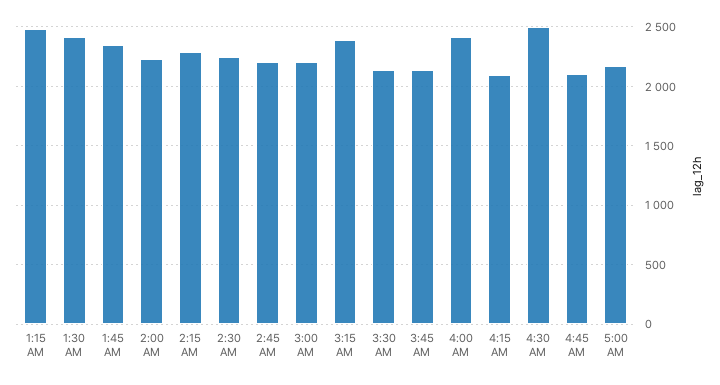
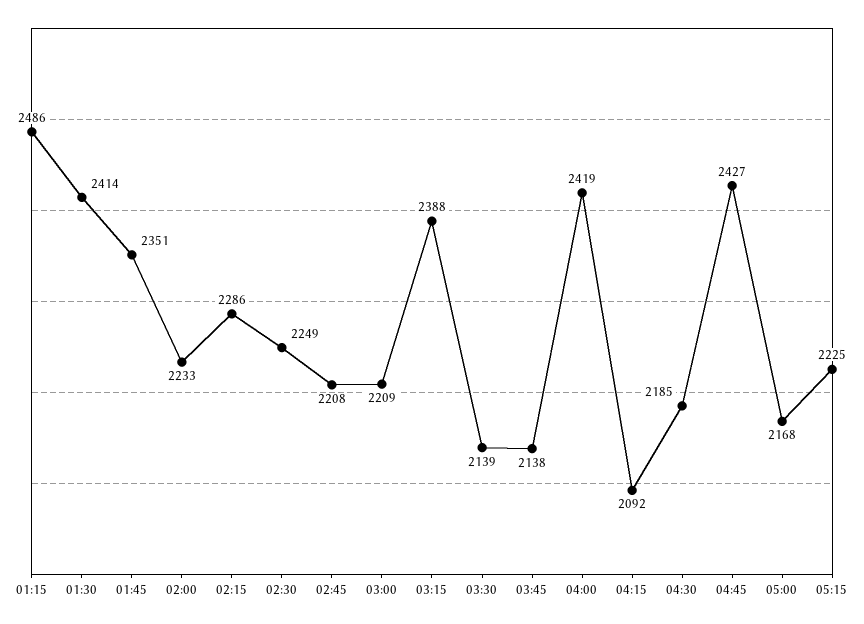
4:30 AM: 2500 -> 2185
4:45 AM: 2100 -> 2427
05:15: none -> 2225

